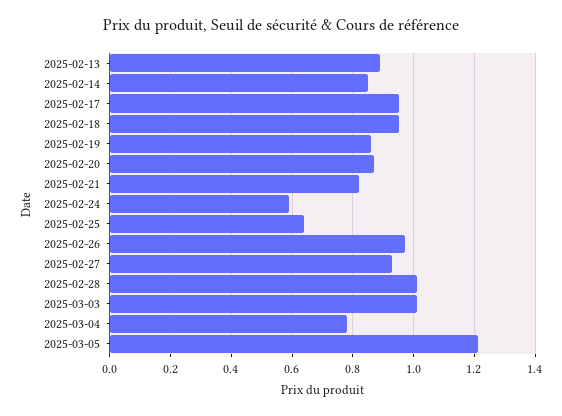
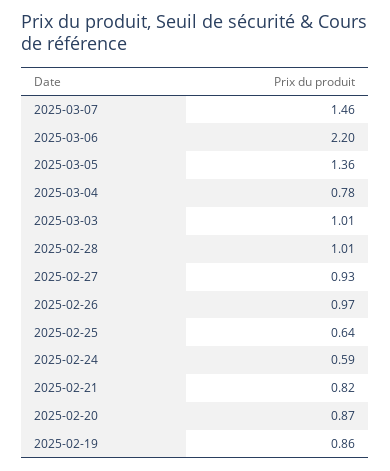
2025-02-13: 0.9 -> none
2025-02-14: 0.85 -> none
2025-02-17: 0.95 -> none
2025-02-18: 0.95 -> none
2025-03-05: 1.2 -> 1.36
2025-03-07: none -> 1.46
2025-03-06: none -> 2.2

